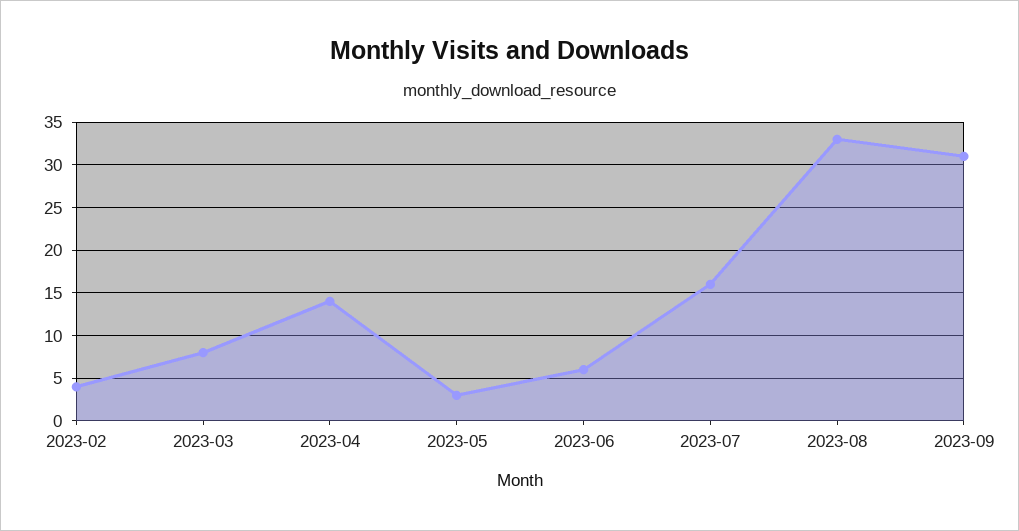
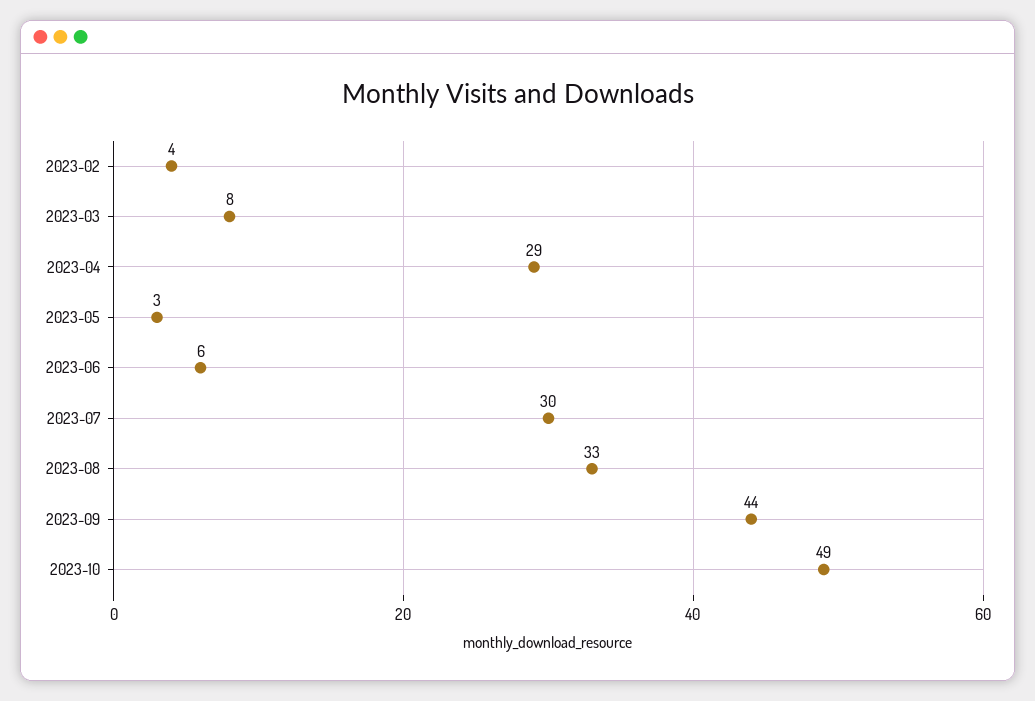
2023-04: 14 -> 29
2023-07: 16 -> 30
2023-09: 31 -> 44
2023-10: none -> 49

